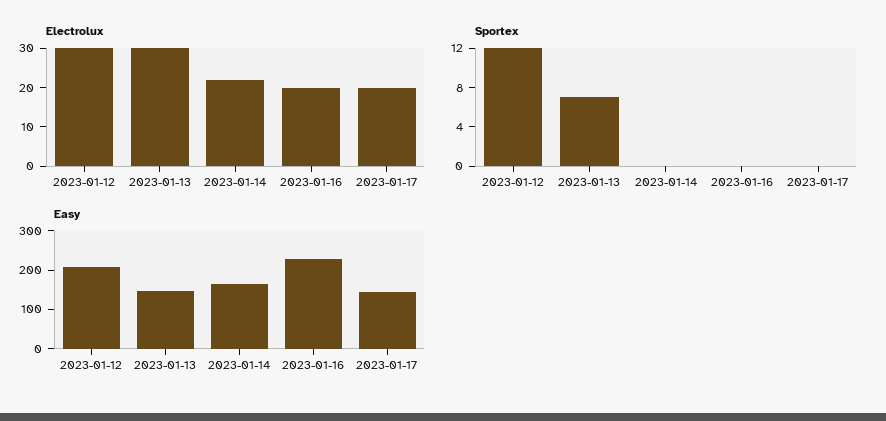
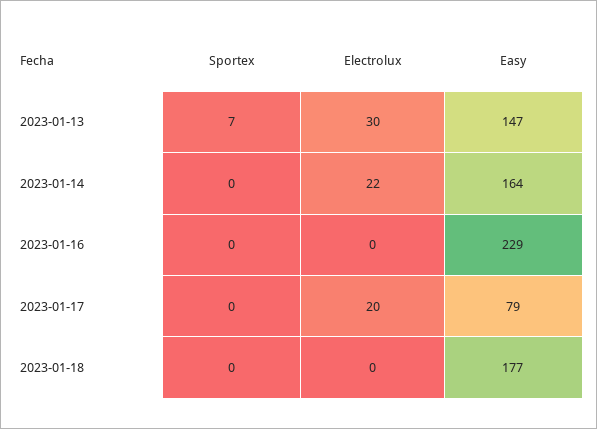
Electrolux, 2023-01-12: 30 -> none
Electrolux, 2023-01-16: 20 -> 0
Sportex, 2023-01-12: 12 -> none
Easy, 2023-01-12: 200 -> none
Easy, 2023-01-17: 150 -> 79
Sportex, 2023-01-18: none -> 0
Electrolux, 2023-01-18: none -> 0
Easy, 2023-01-18: none -> 177

